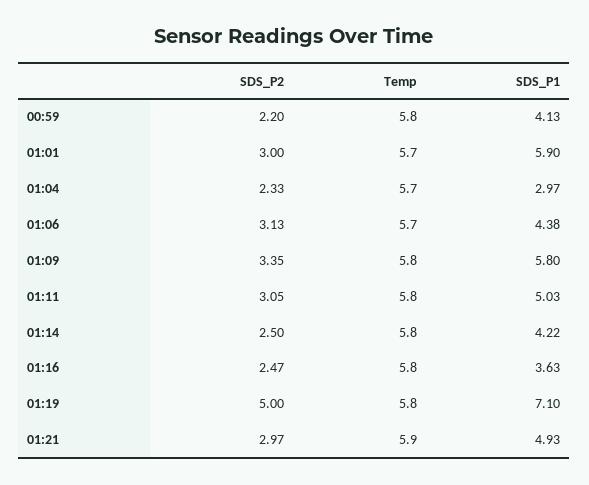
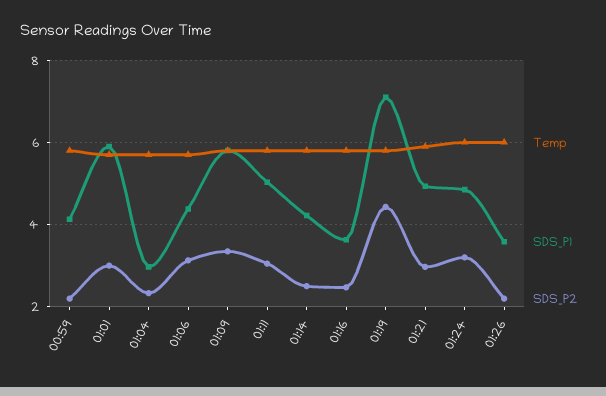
SDS_P2, 01:19: 5 -> 4.4
Temp, 01:24: none -> 6
SDS_P1, 01:24: none -> 4.8
SDS_P2, 01:24: none -> 3.2
Temp, 01:26: none -> 6
SDS_P1, 01:26: none -> 3.6
SDS_P2, 01:26: none -> 2.2

